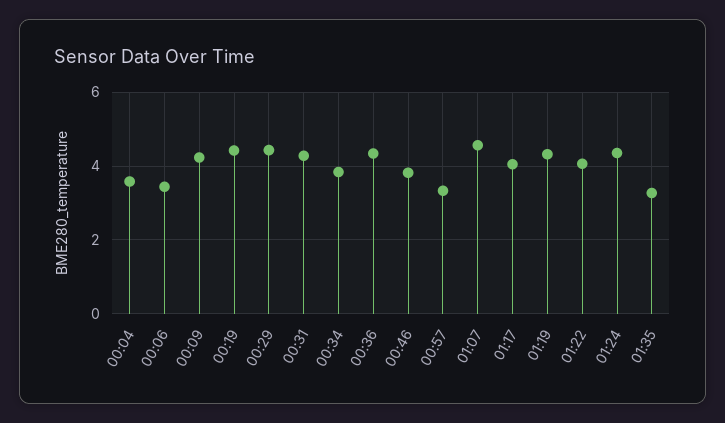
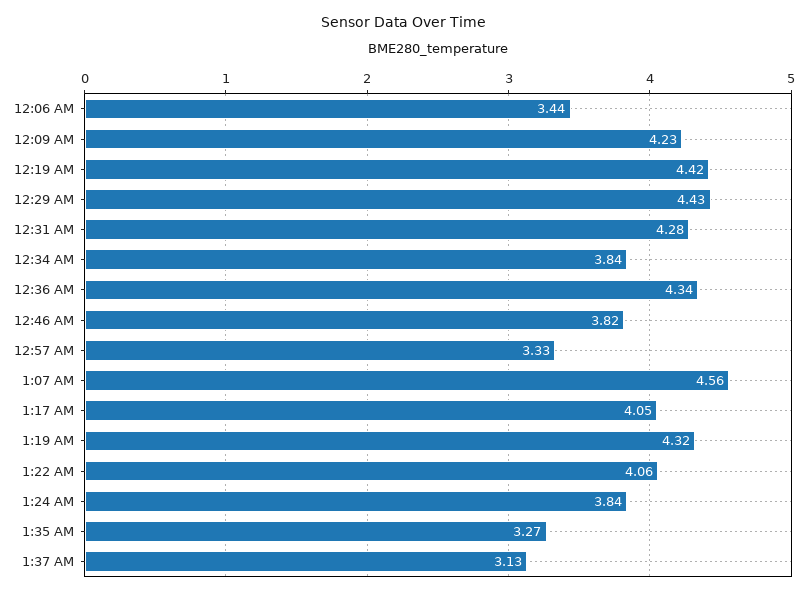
00:04: 3.6 -> none
01:24: 4.4 -> 3.84
1:37 AM: none -> 3.13

